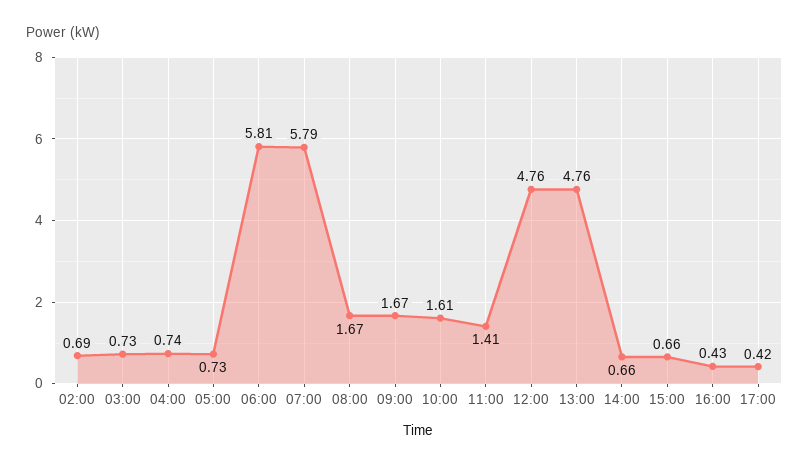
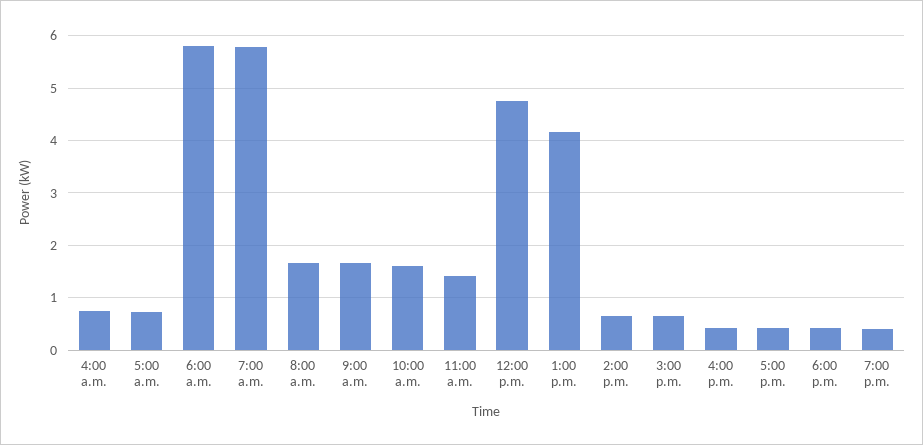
02:00: 0.69 -> none
03:00: 0.73 -> none
13:00: 4.76 -> 4.2
6:00 p.m.: none -> 0.4
7:00 p.m.: none -> 0.4

